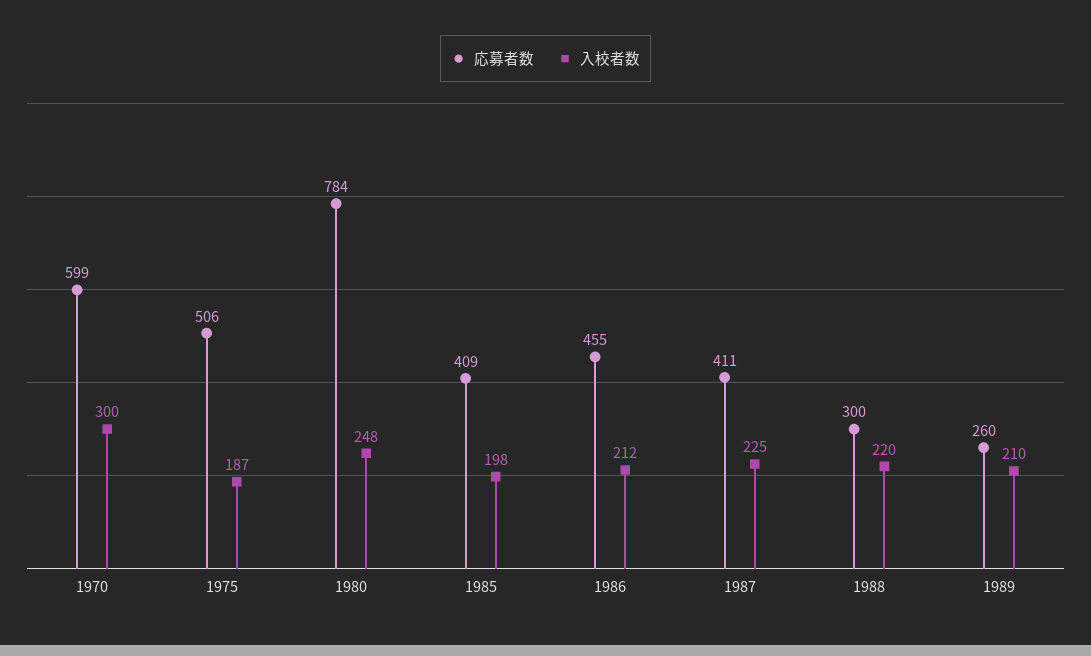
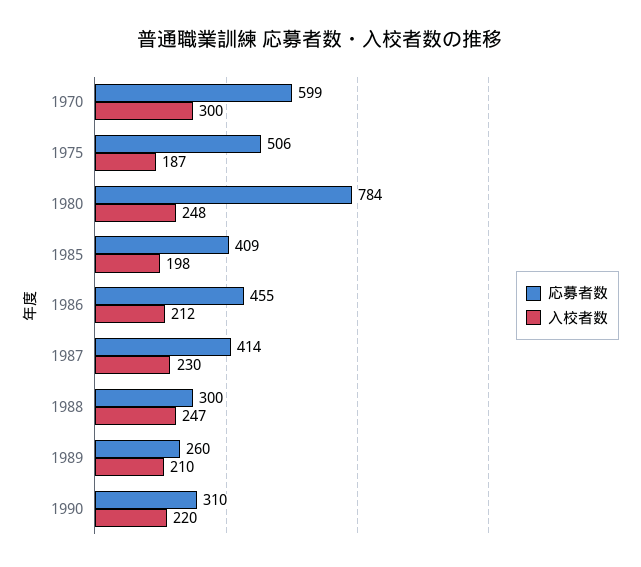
応募者数, 1987: 411 -> 414
入校者数, 1987: 225 -> 230
入校者数, 1988: 220 -> 247
応募者数, 1990: none -> 310
入校者数, 1990: none -> 220

